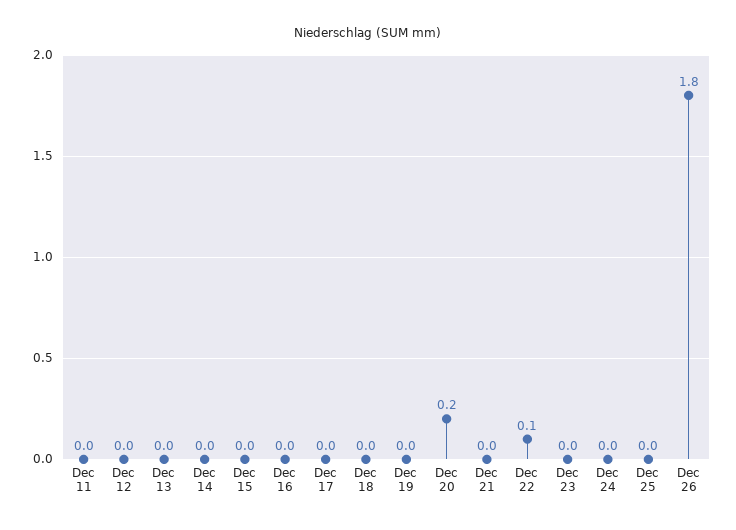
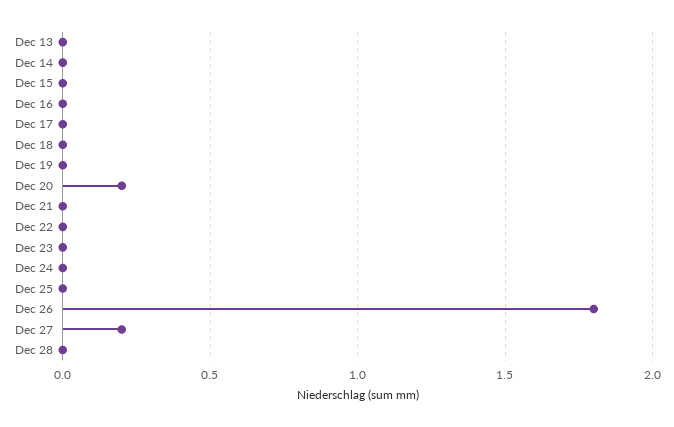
Dec 11: 0 -> none
Dec 12: 0 -> none
Dec 22: 0.1 -> 0
Dec 27: none -> 0.2
Dec 28: none -> 0

